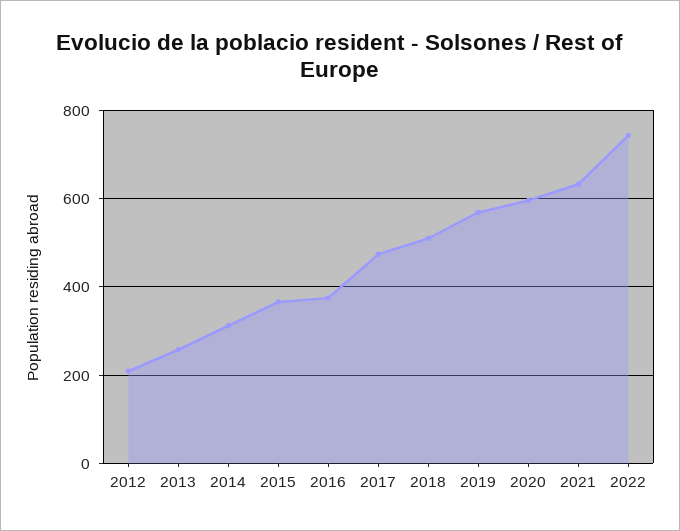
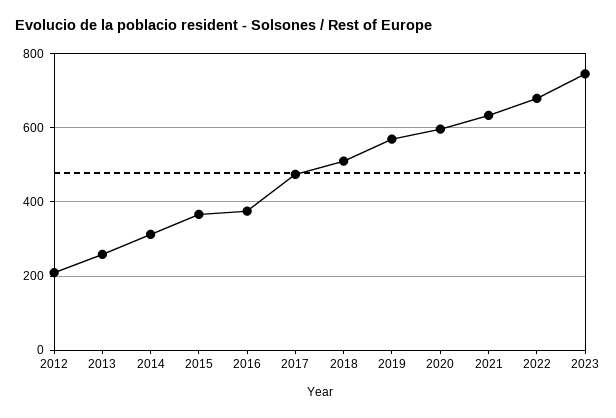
2022: 740 -> 680
2023: none -> 740

